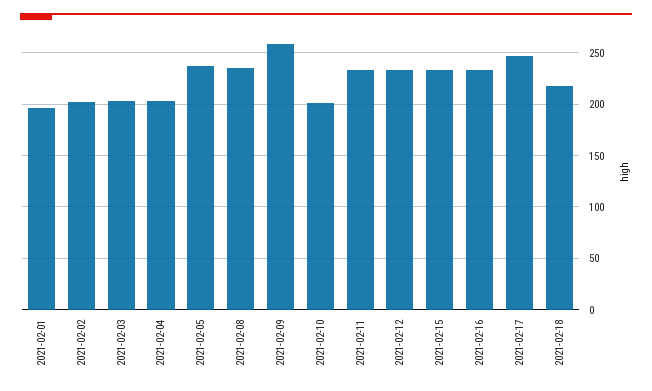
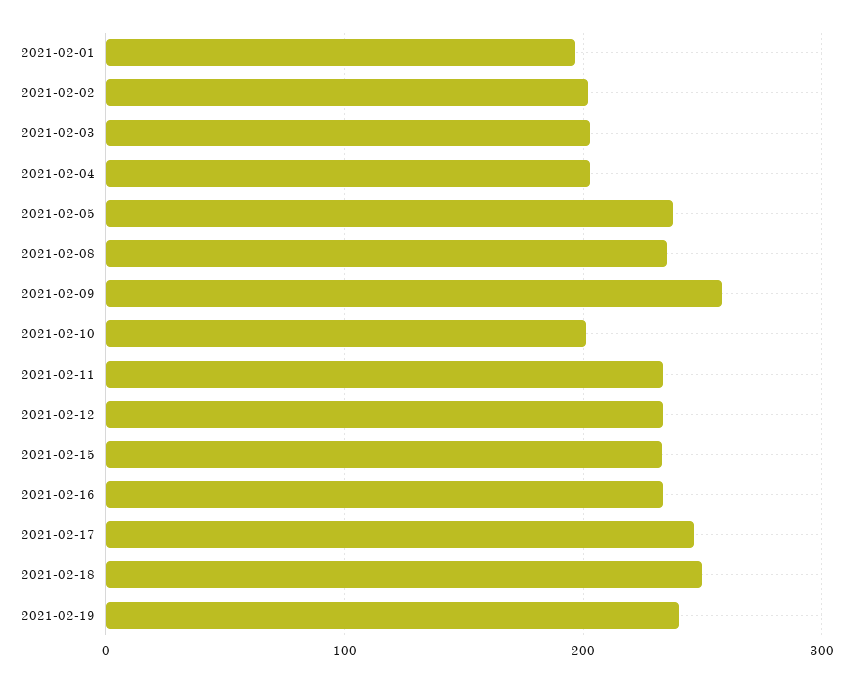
2021-02-18: 220 -> 250
2021-02-19: none -> 240

